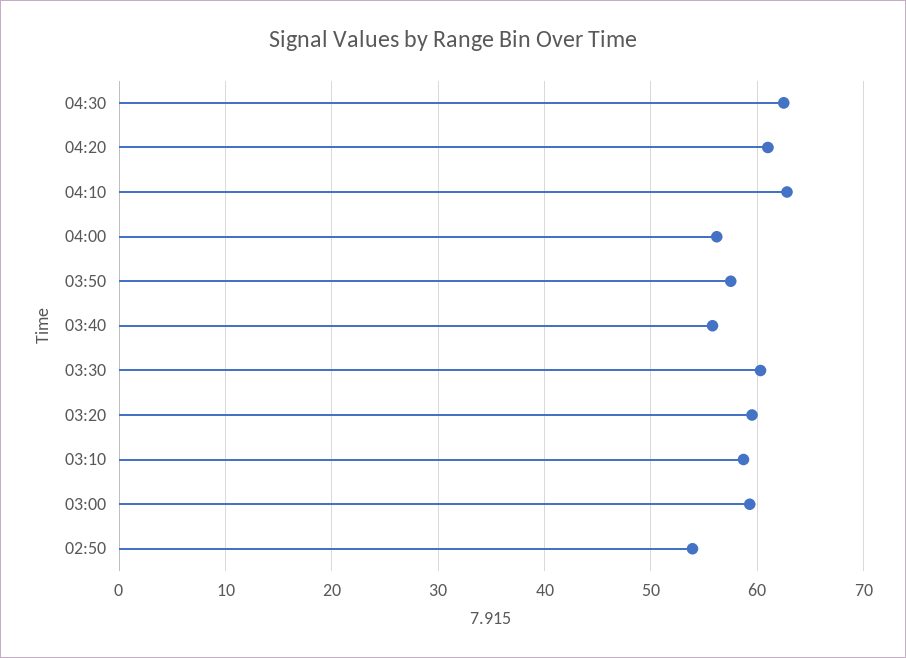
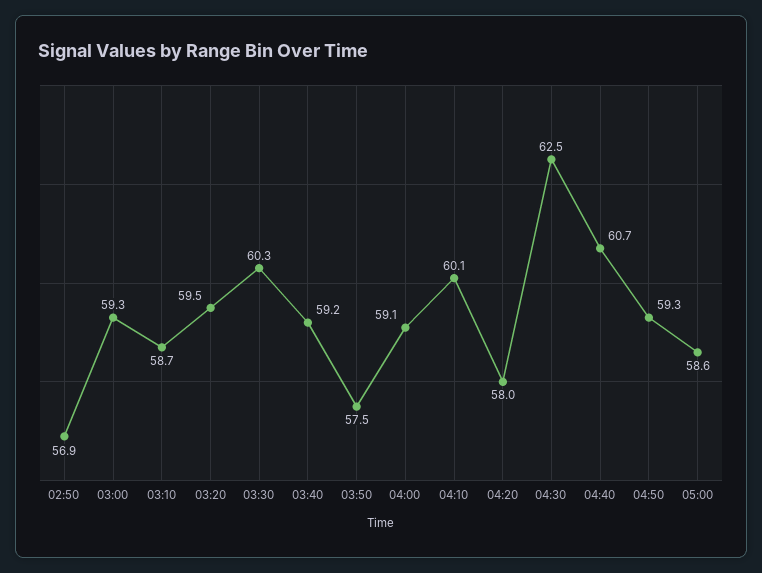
04:20: 61 -> 58
04:10: 63 -> 60.1
04:00: 56 -> 59.1
03:40: 56 -> 59.2
02:50: 54 -> 56.9
04:40: none -> 60.7
04:50: none -> 59.3
05:00: none -> 58.6

